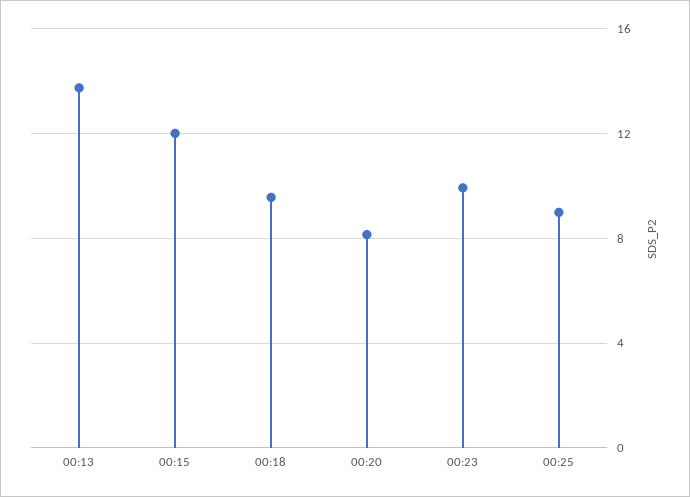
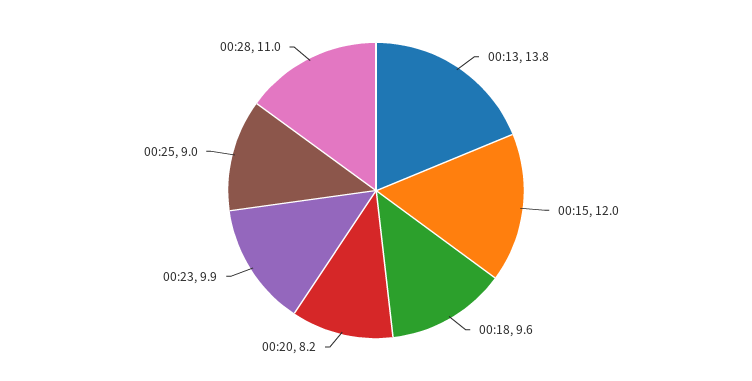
00:28: none -> 11

